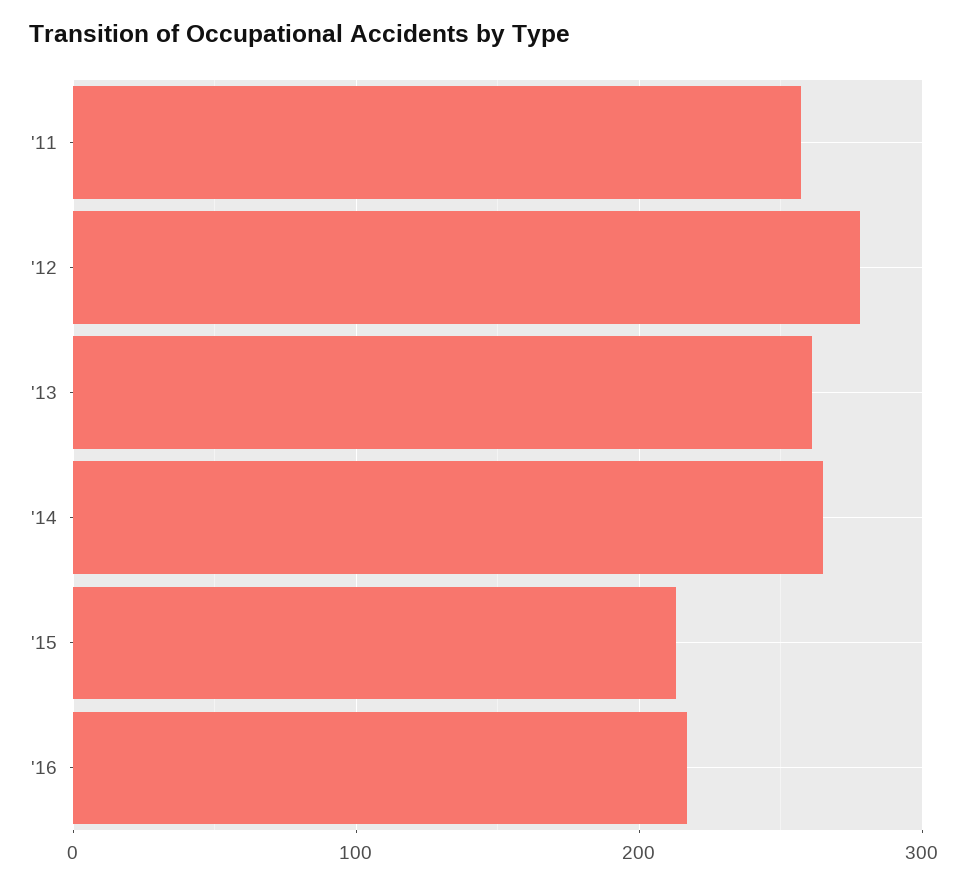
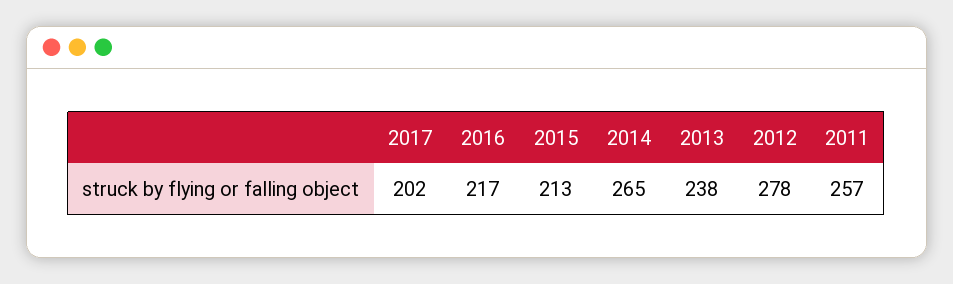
'13: 260 -> 238
2017: none -> 202

